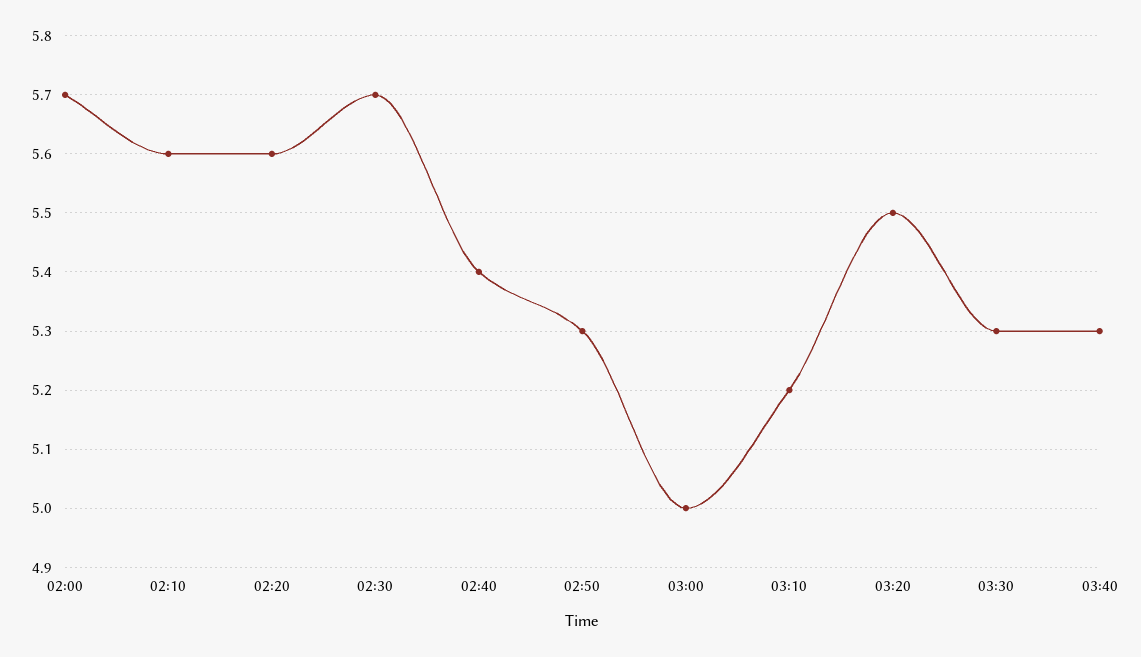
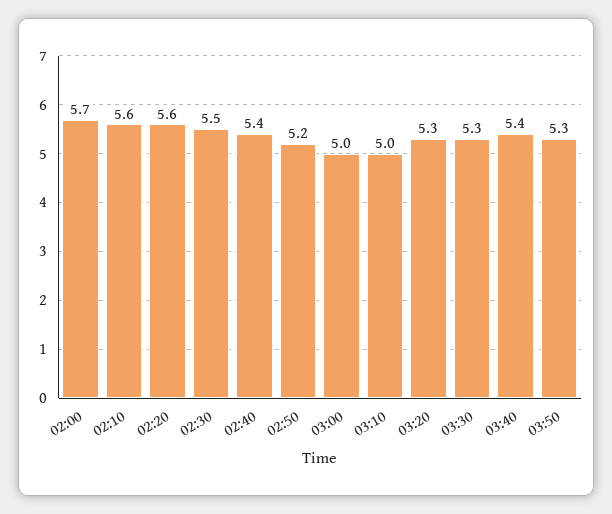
02:30: 5.7 -> 5.5
02:50: 5.3 -> 5.2
03:10: 5.2 -> 5
03:20: 5.5 -> 5.3
03:40: 5.3 -> 5.4
03:50: none -> 5.3

